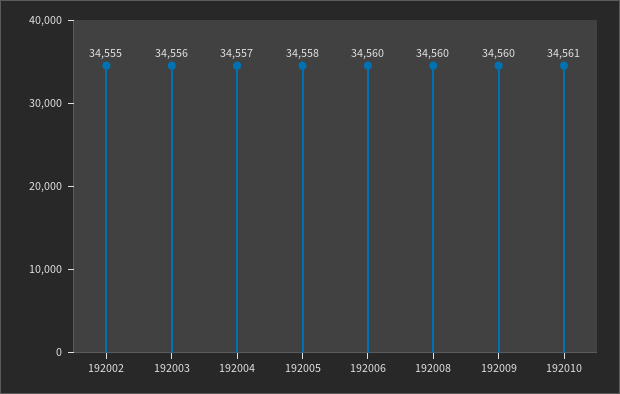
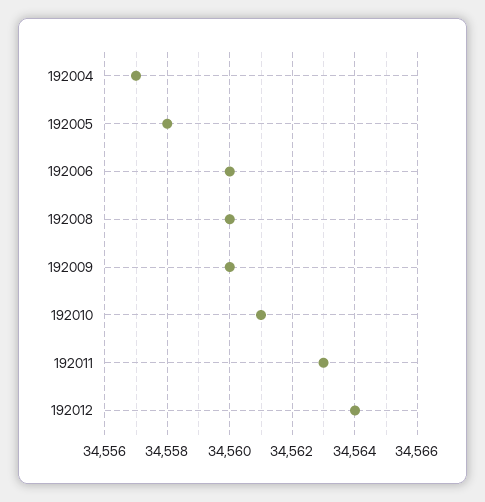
192002: 34555 -> none
192003: 34556 -> none
192011: none -> 34563
192012: none -> 34564

